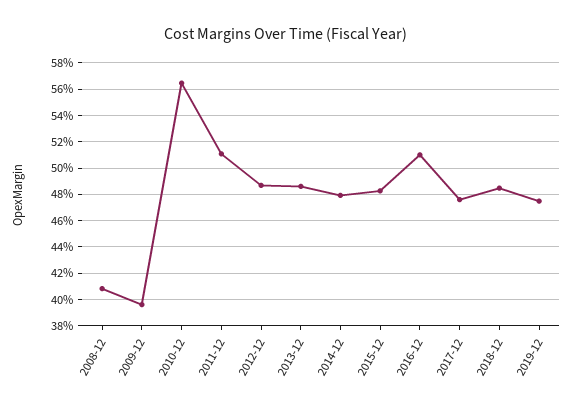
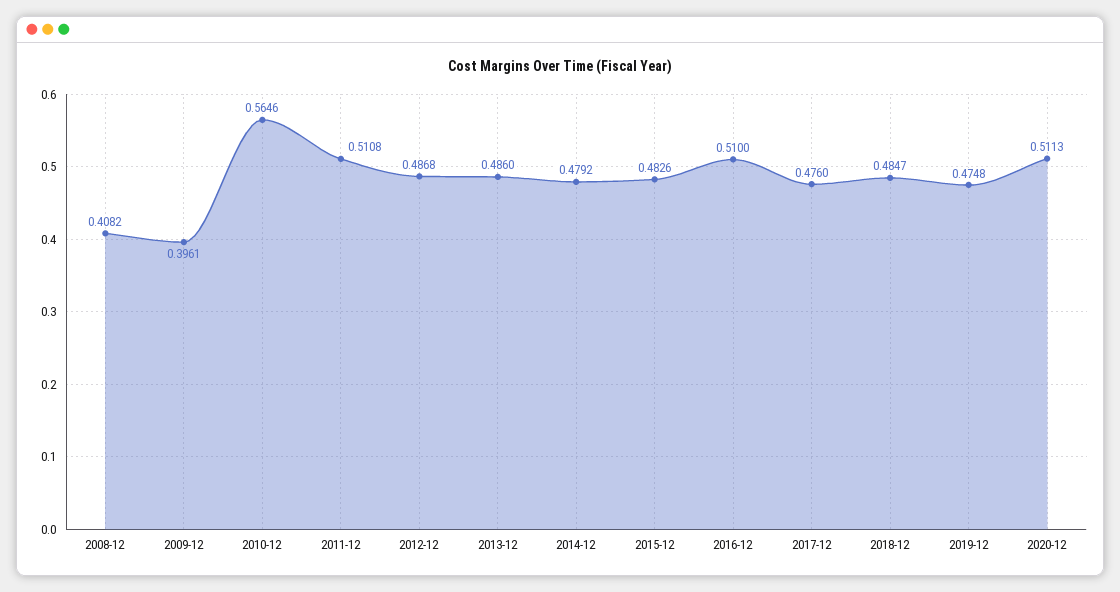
2020-12: none -> 0.5113

